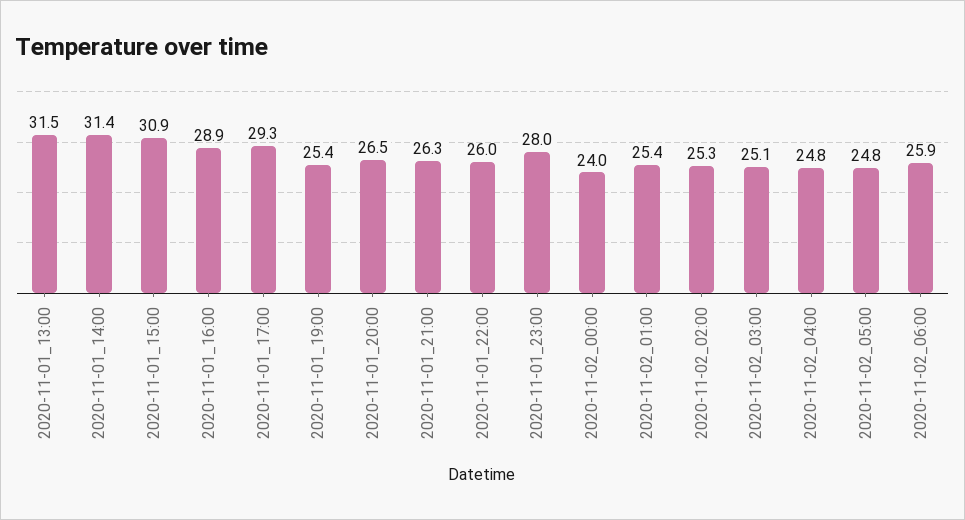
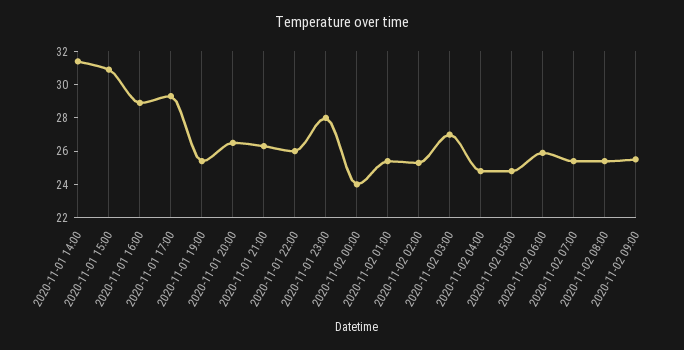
2020-11-01_13:00: 31.5 -> none
2020-11-02_03:00: 25.1 -> 27
2020-11-02 07:00: none -> 25.5
2020-11-02 08:00: none -> 25.5
2020-11-02 09:00: none -> 25.5

